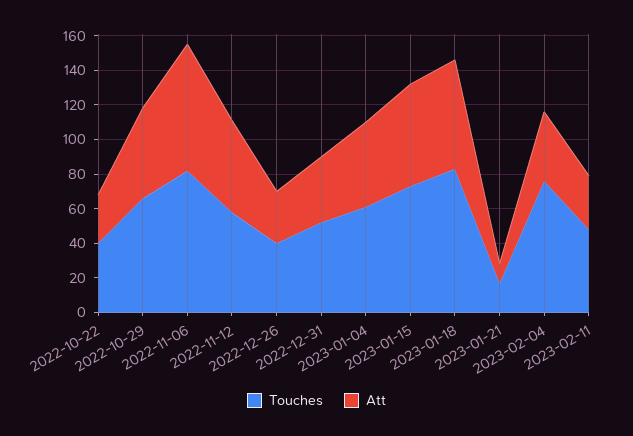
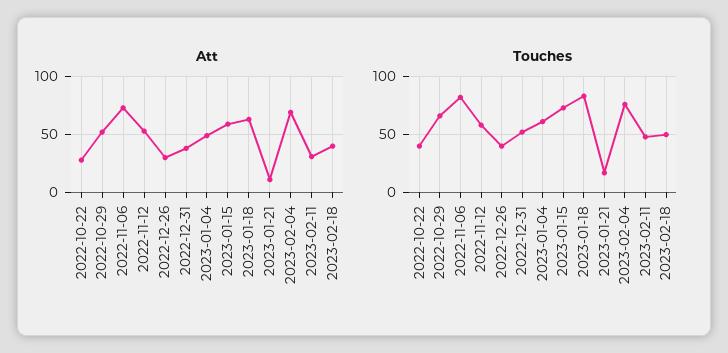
Att, 2023-02-04: 40 -> 70
Att, 2023-02-18: none -> 40
Touches, 2023-02-18: none -> 50

